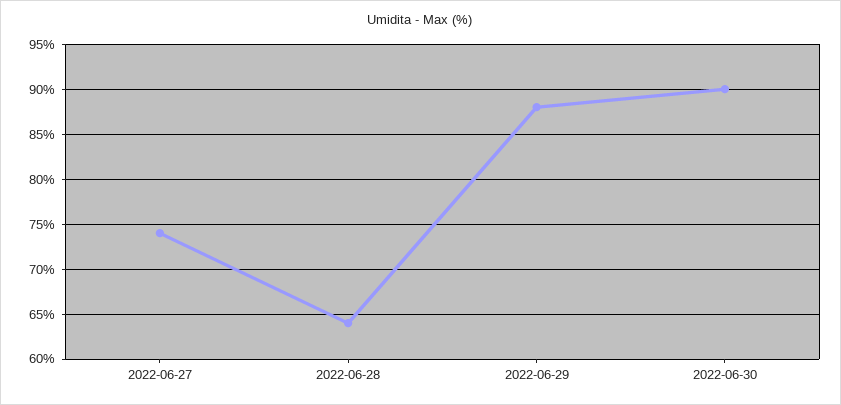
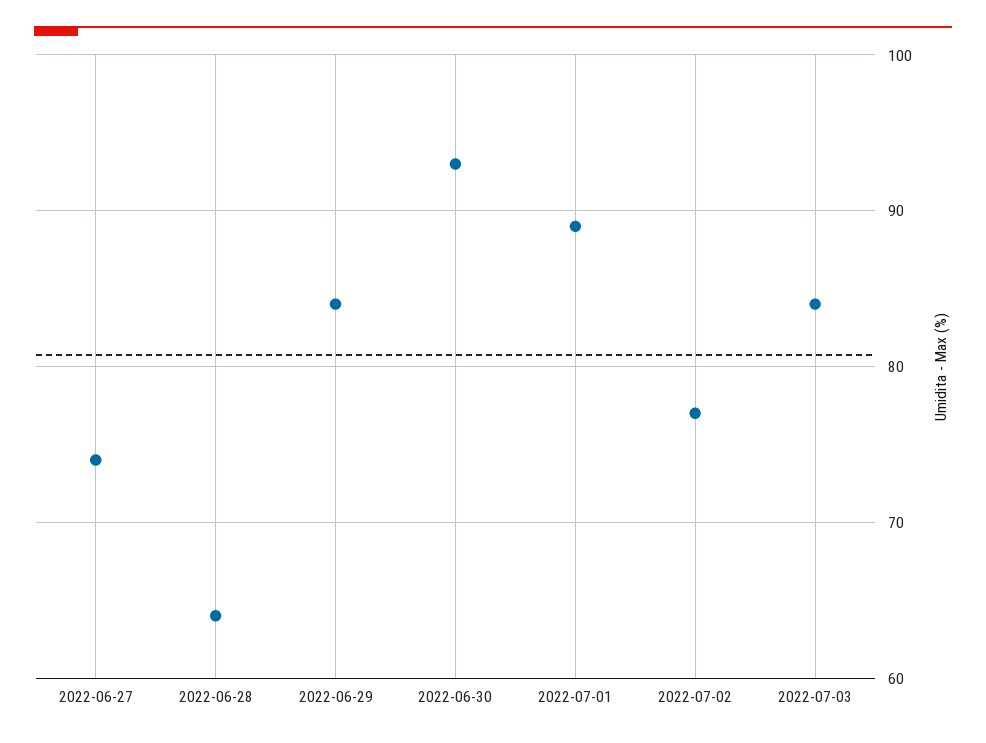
2022-06-29: 88 -> 84
2022-06-30: 90 -> 93
2022-07-01: none -> 89
2022-07-02: none -> 77
2022-07-03: none -> 84

